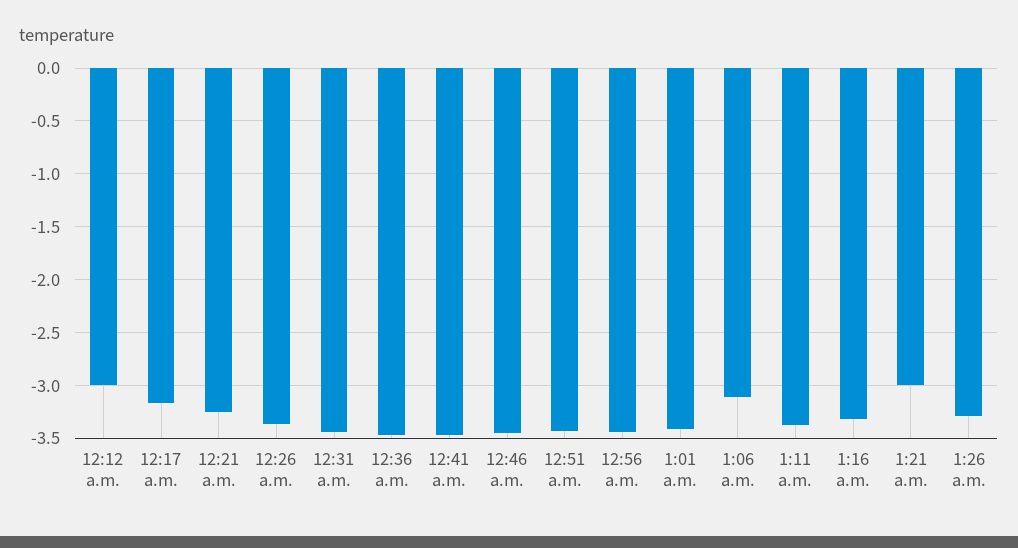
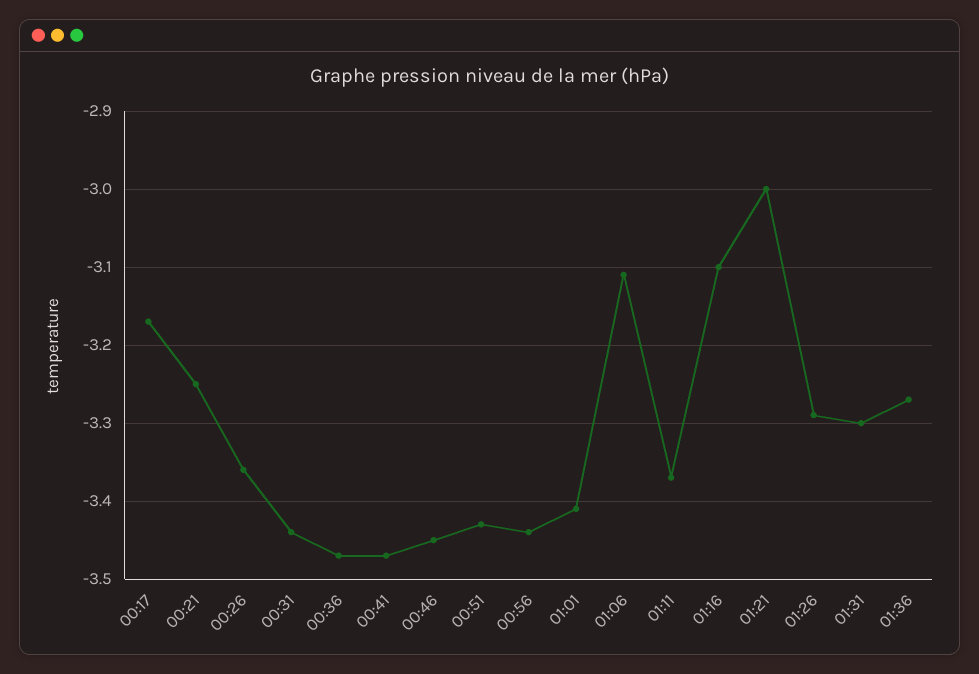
12:12 a.m.: -3 -> none
1:16 a.m.: -3.3 -> -3.1
01:31: none -> -3.3
01:36: none -> -3.27

